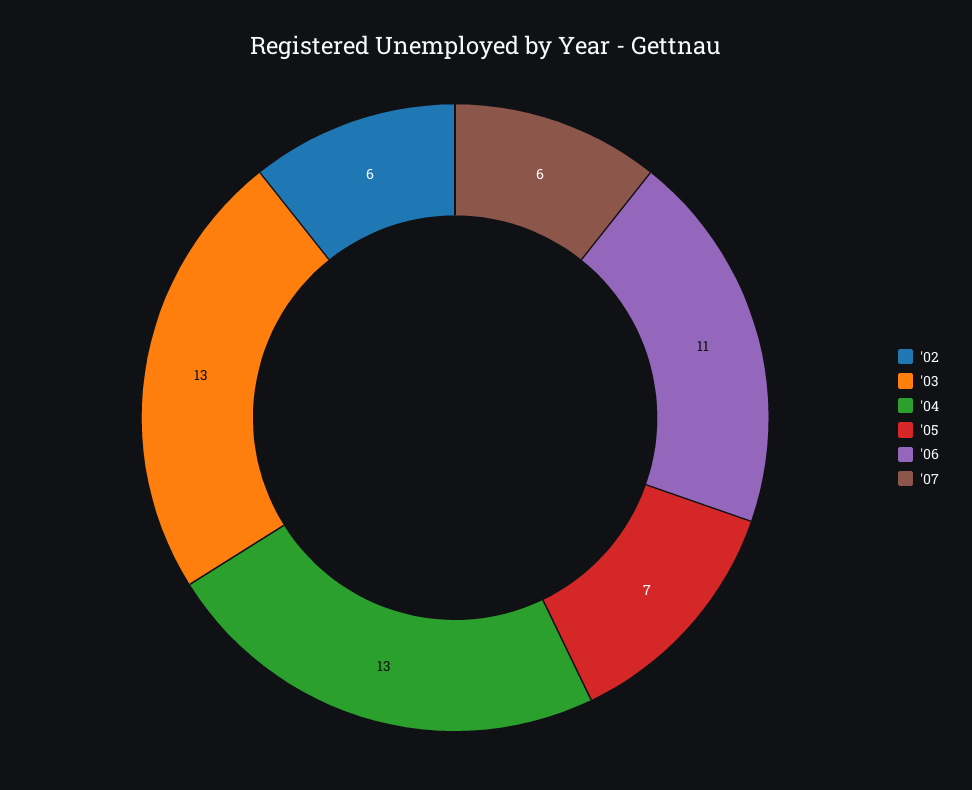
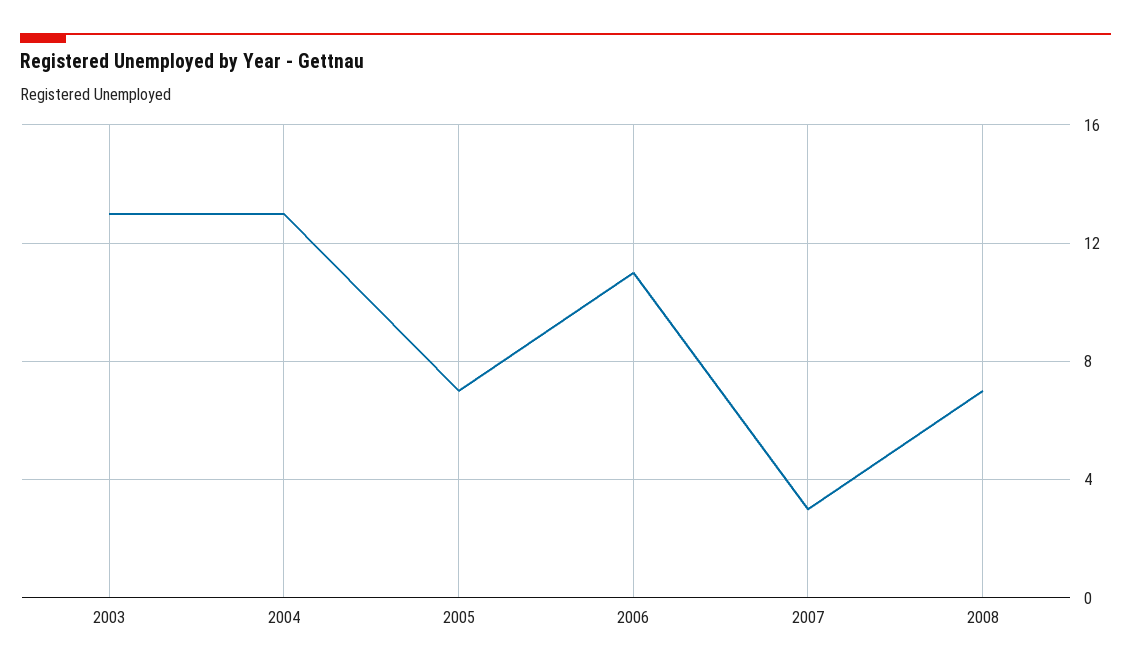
'02: 6 -> none
'07: 6 -> 3
2008: none -> 7

